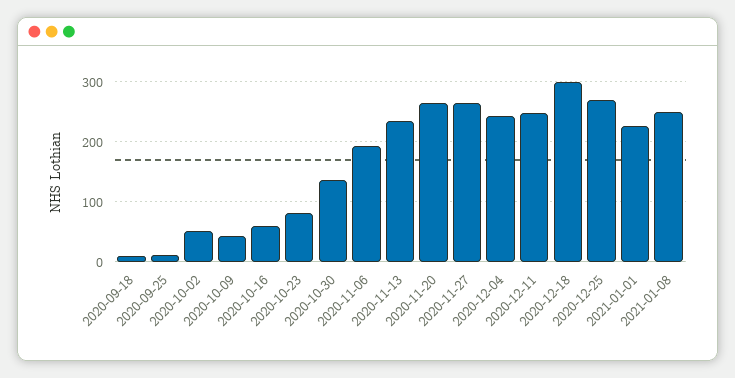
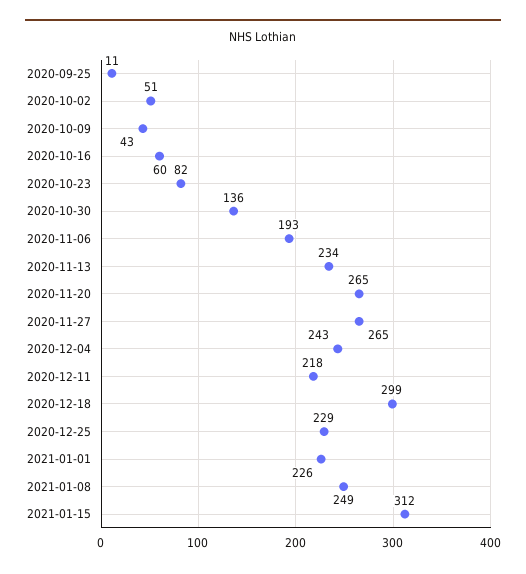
2020-09-18: 10 -> none
2020-12-11: 250 -> 218
2020-12-25: 270 -> 229
2021-01-15: none -> 312

